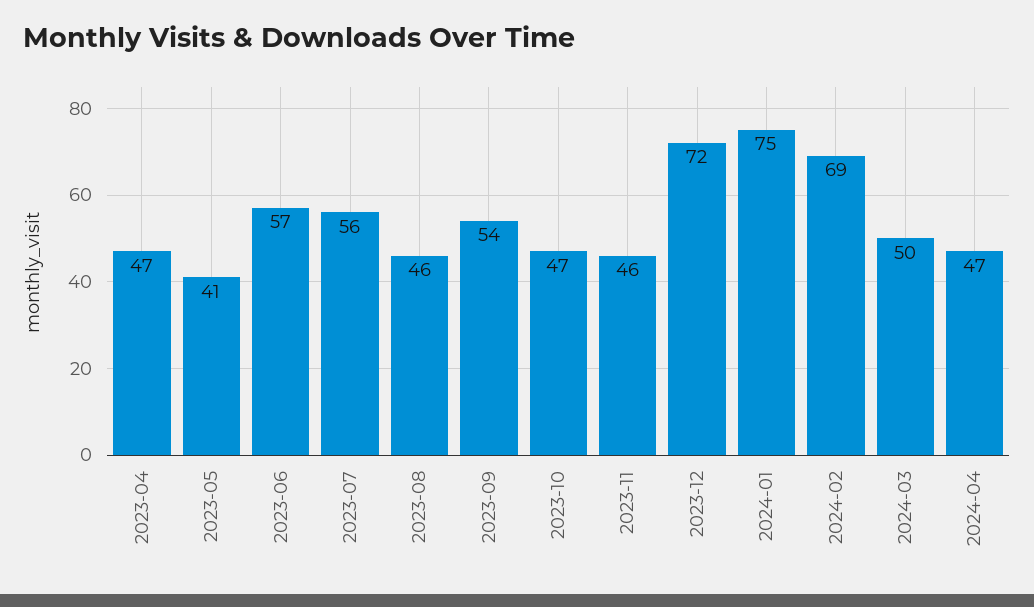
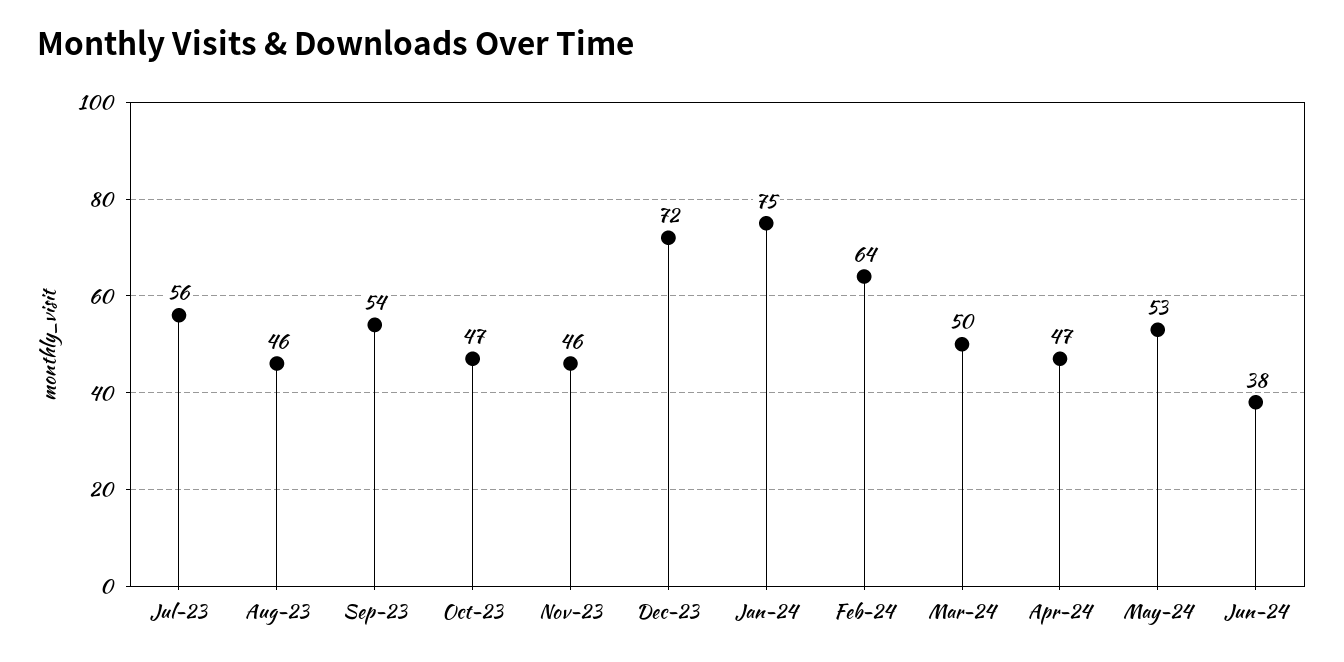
2023-04: 47 -> none
2023-05: 41 -> none
2023-06: 57 -> none
2024-02: 69 -> 64
May-24: none -> 53
Jun-24: none -> 38

